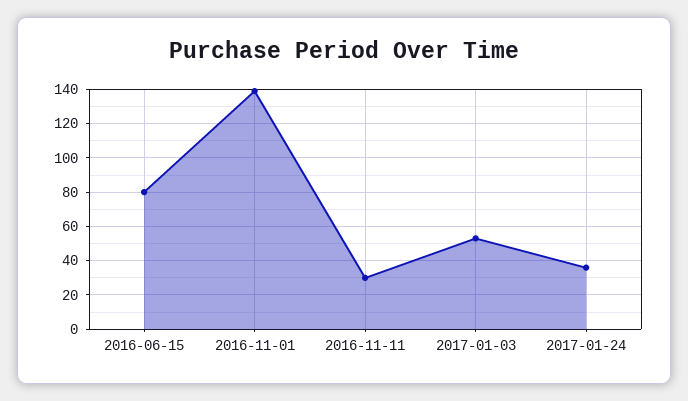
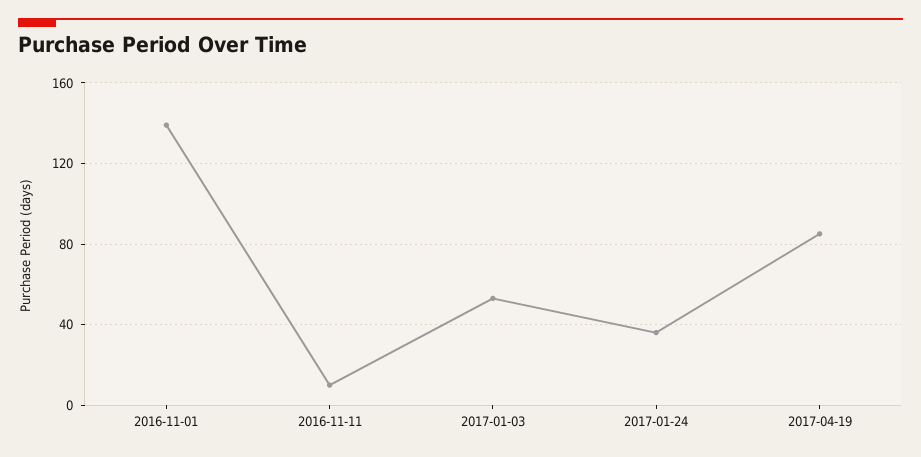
2016-06-15: 80 -> none
2016-11-11: 30 -> 10
2017-04-19: none -> 85

